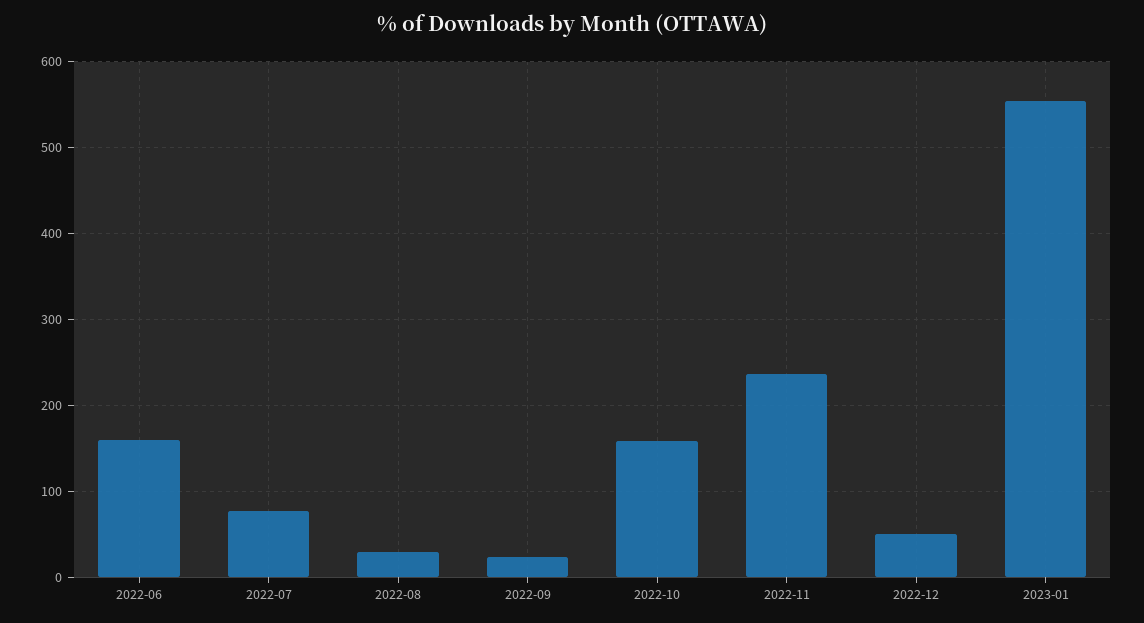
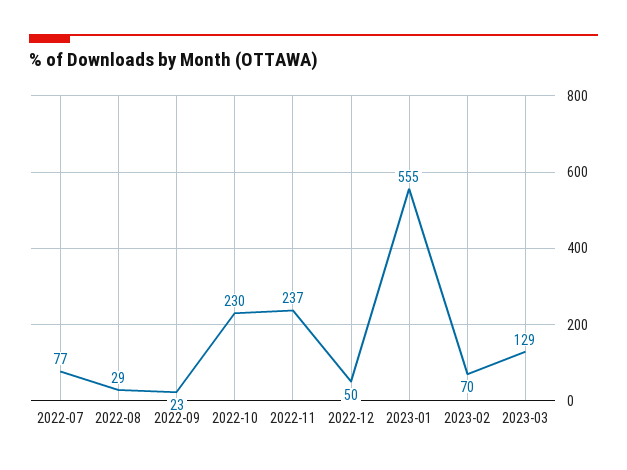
2022-06: 160 -> none
2022-10: 160 -> 230
2023-02: none -> 70
2023-03: none -> 129

